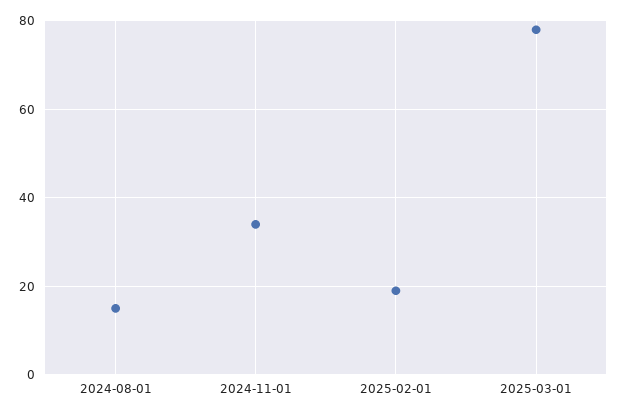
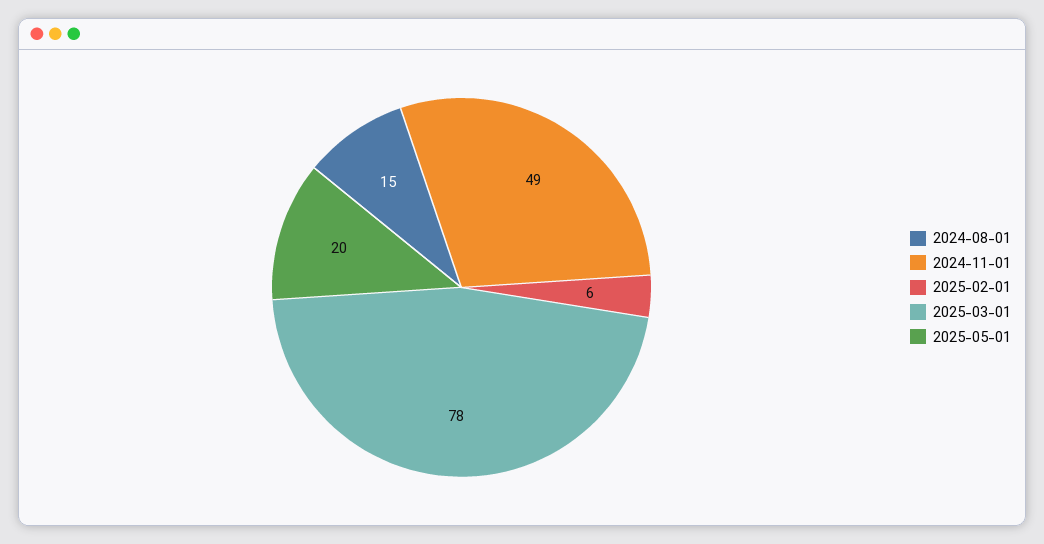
2024-11-01: 35 -> 49
2025-02-01: 20 -> 6
2025-05-01: none -> 20

